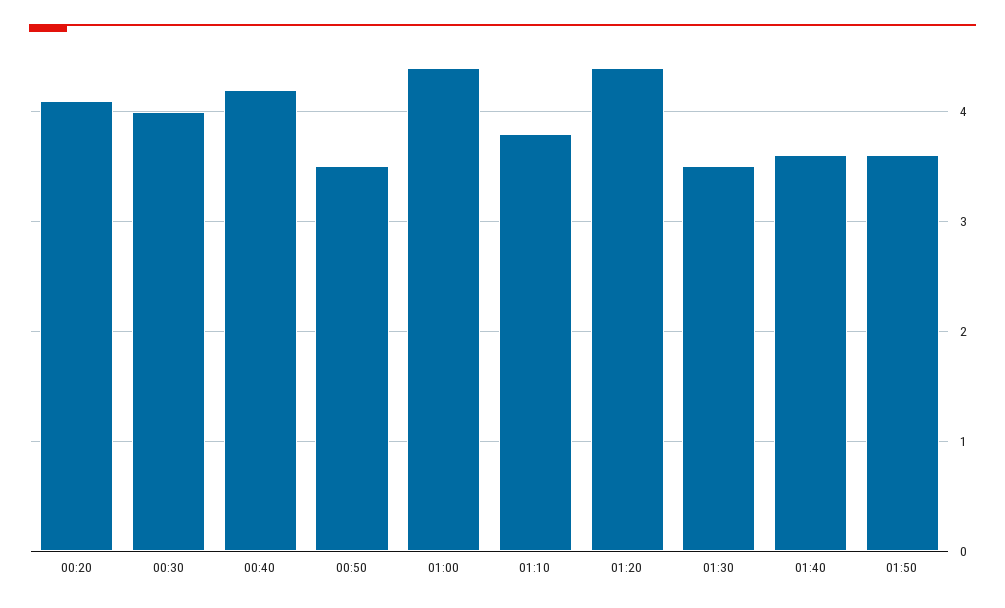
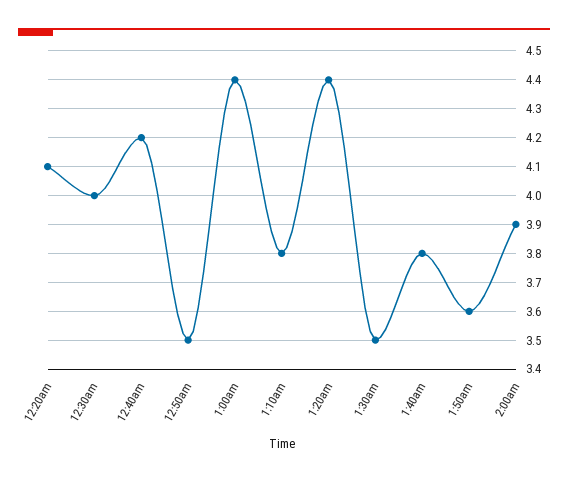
01:40: 3.6 -> 3.8
2:00am: none -> 3.9

